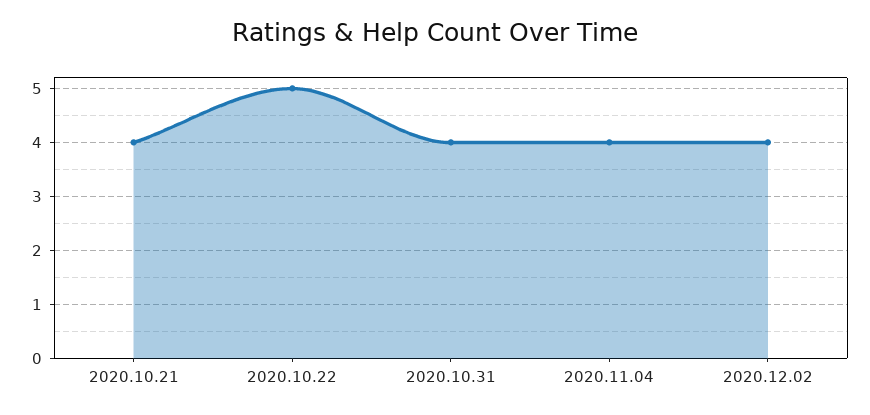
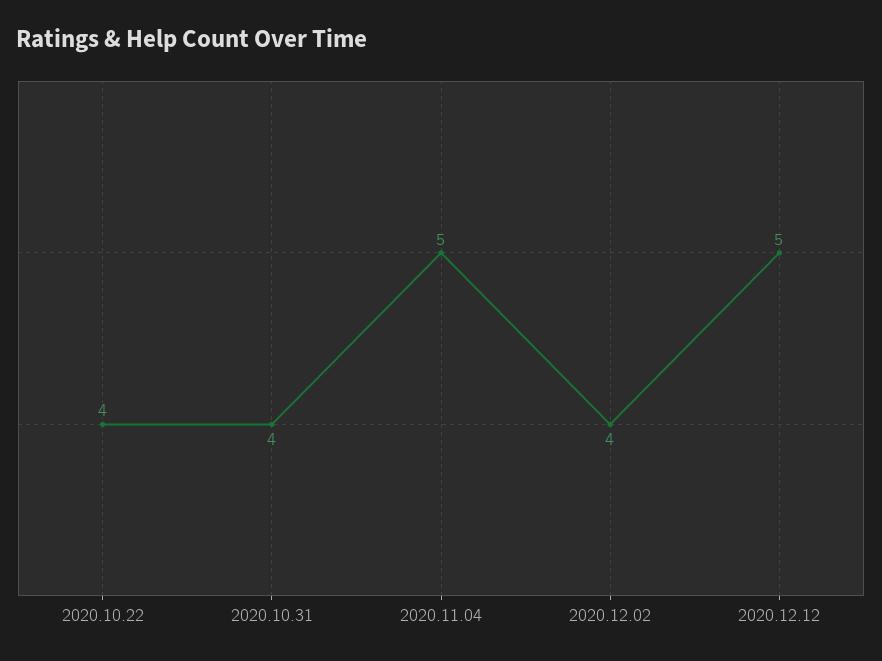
2020.10.21: 4 -> none
2020.10.22: 5 -> 4
2020.11.04: 4 -> 5
2020.12.12: none -> 5

